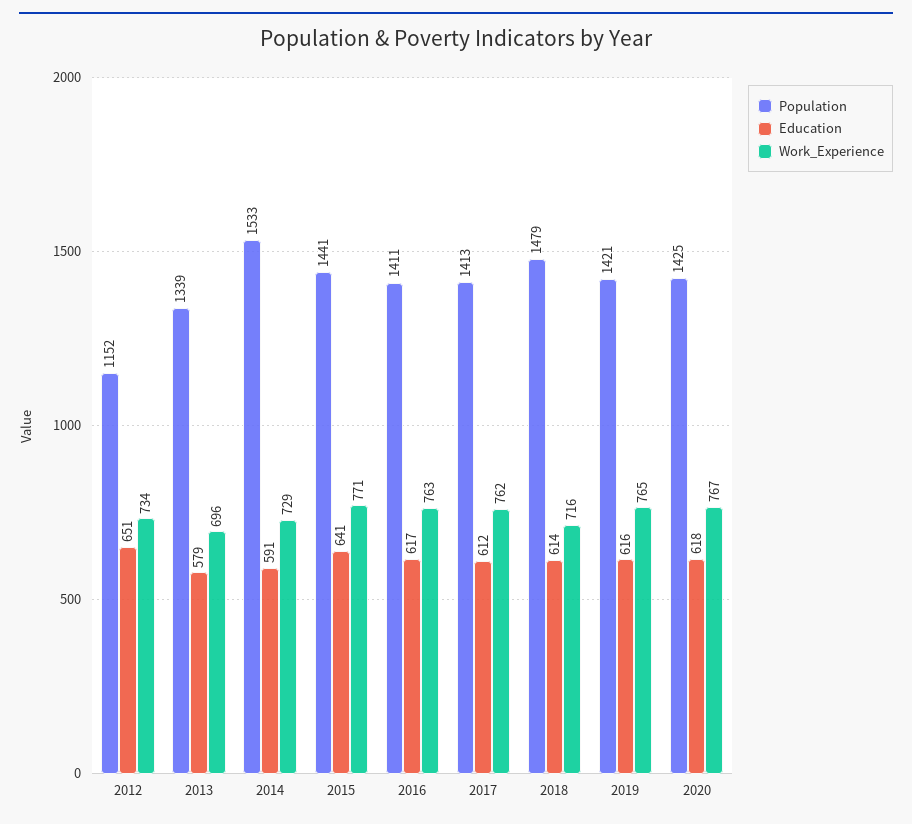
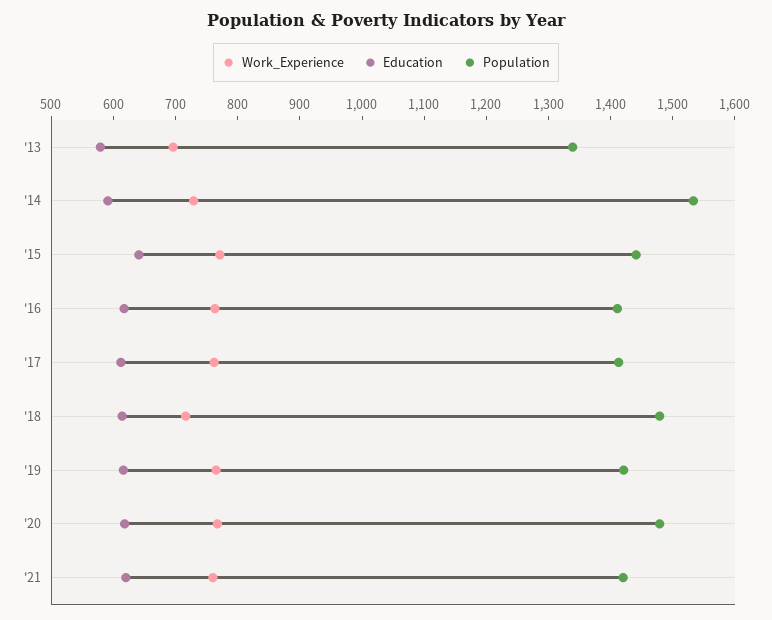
Population, 2012: 1152 -> none
Education, 2012: 651 -> none
Work_Experience, 2012: 734 -> none
Population, 2020: 1425 -> 1480
Work_Experience, '21: none -> 760
Education, '21: none -> 620
Population, '21: none -> 1420

